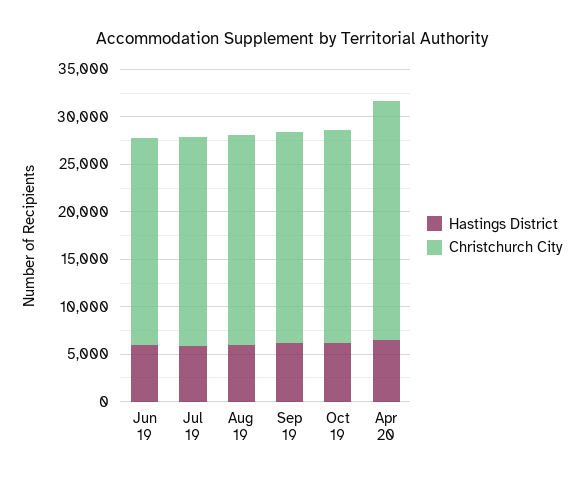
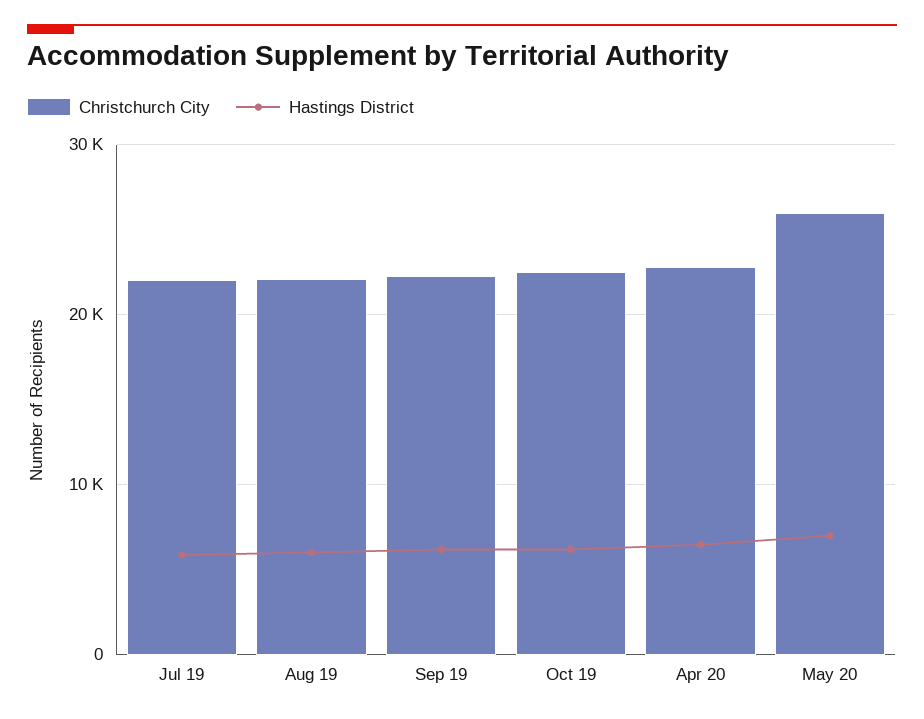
Hastings District, Jun 19: 6000 -> none
Christchurch City, Jun 19: 22000 -> none
Christchurch City, Apr 20: 25000 -> 23000
Christchurch City, May 20: none -> 26000
Hastings District, May 20: none -> 7000

